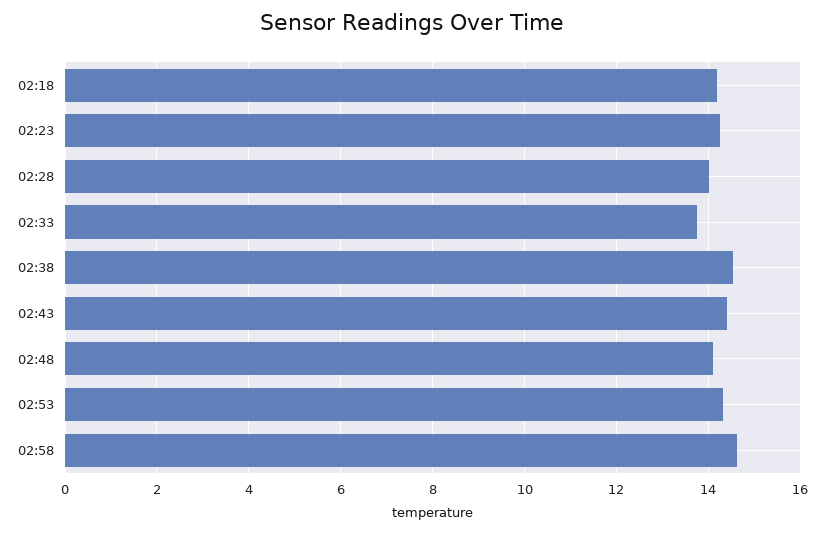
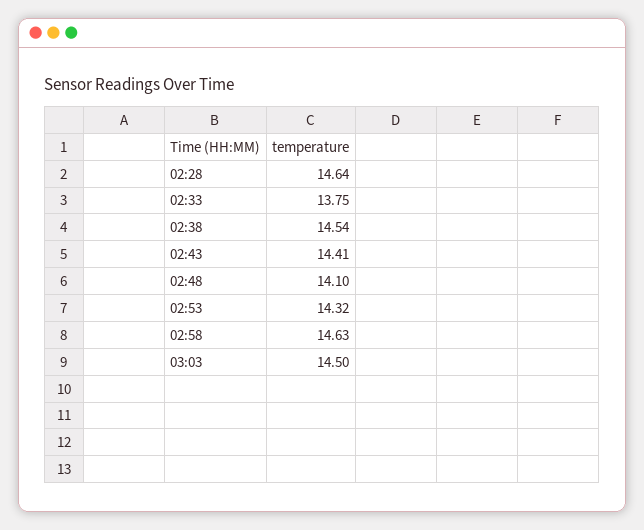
02:18: 14.2 -> none
02:23: 14.2 -> none
02:28: 14 -> 14.64
03:03: none -> 14.5

